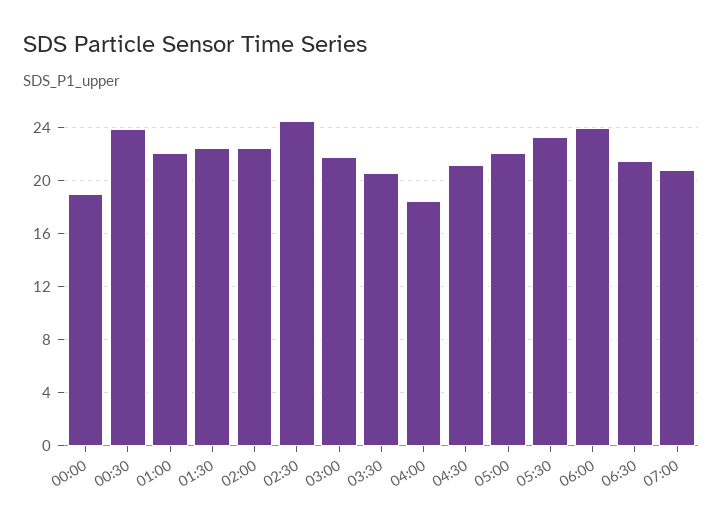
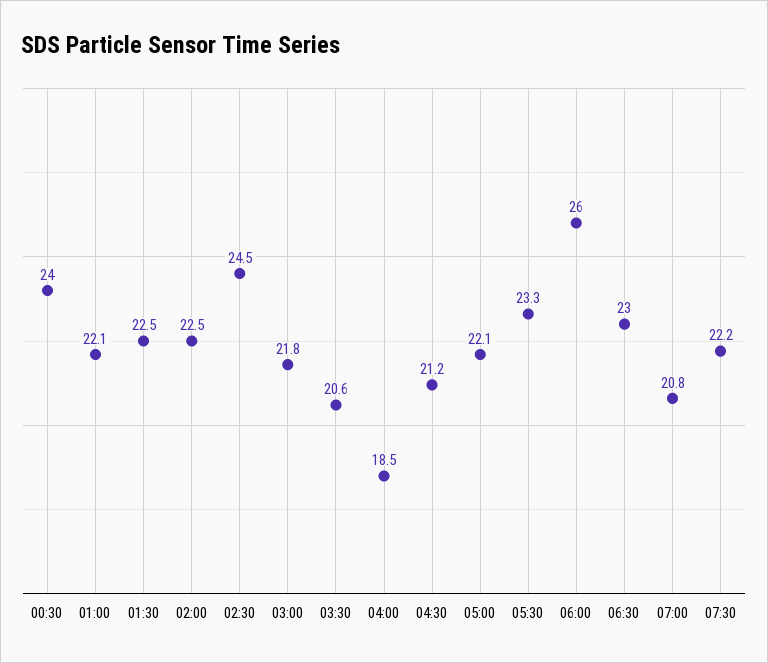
00:00: 19 -> none
06:00: 24 -> 26
06:30: 21.5 -> 23
07:30: none -> 22.2

